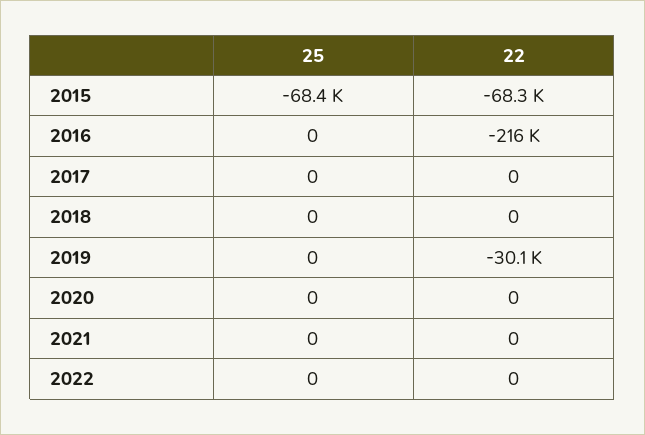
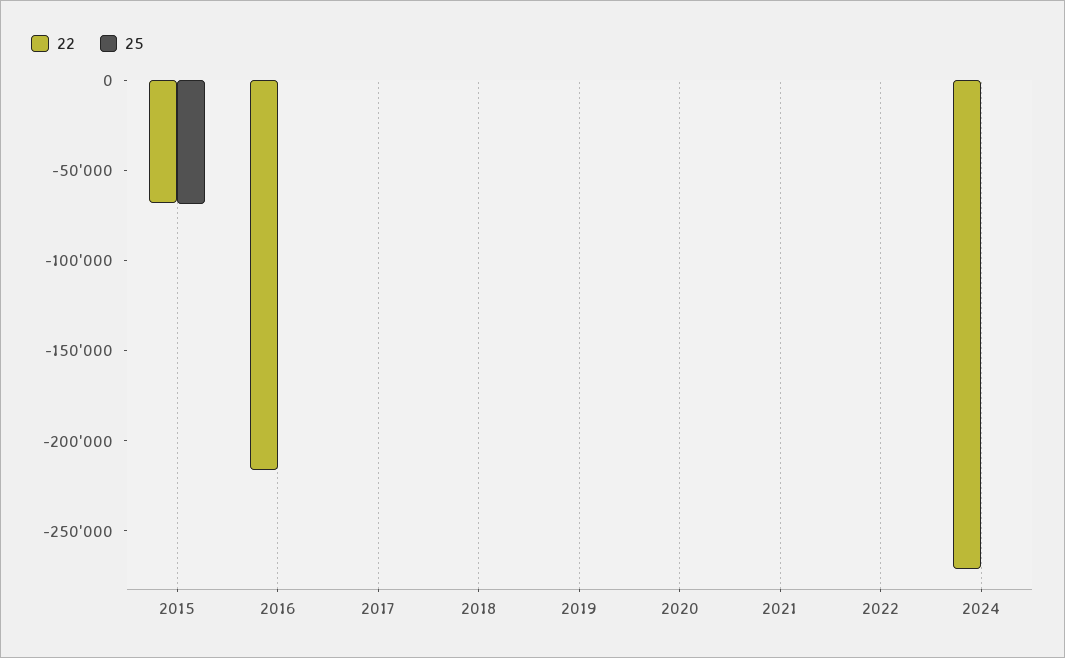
22, 2019: -30100 -> 0
22, 2024: none -> -270000
25, 2024: none -> 0

